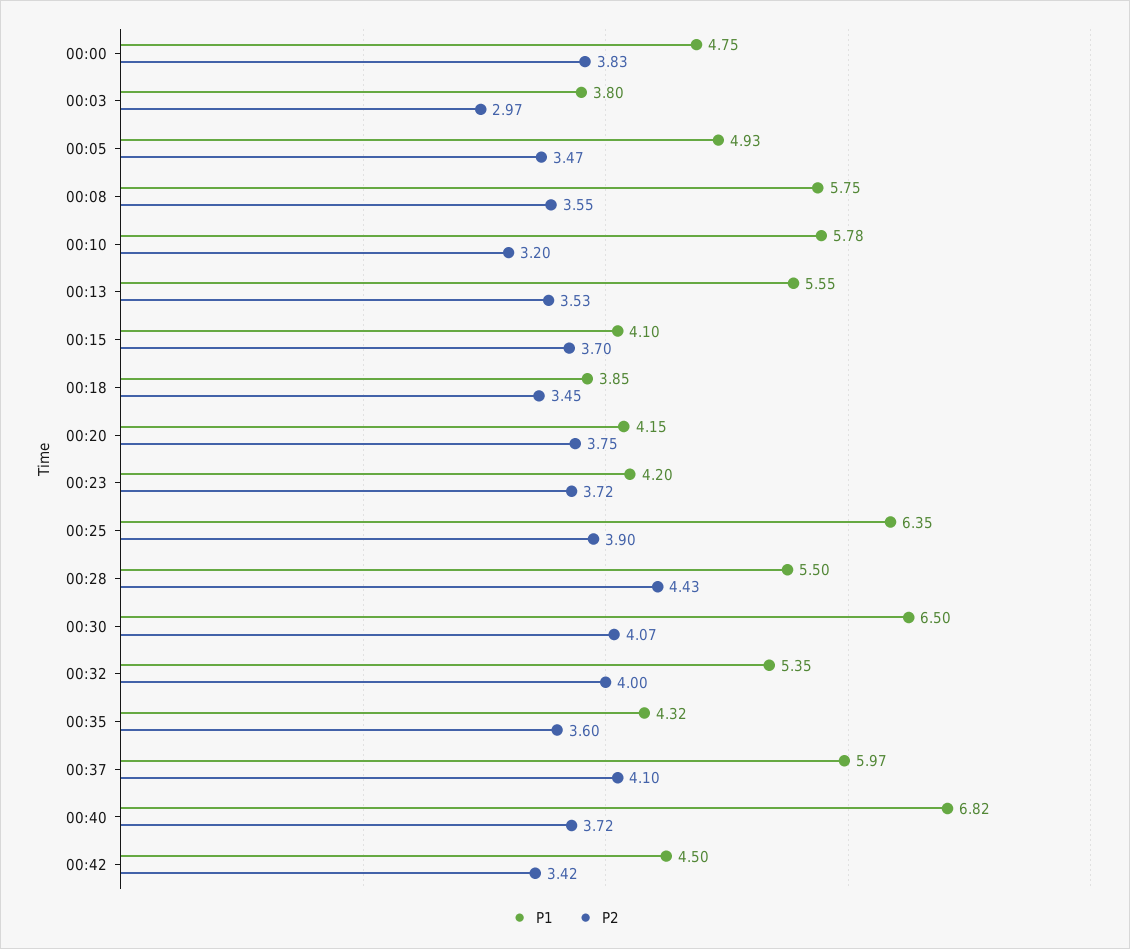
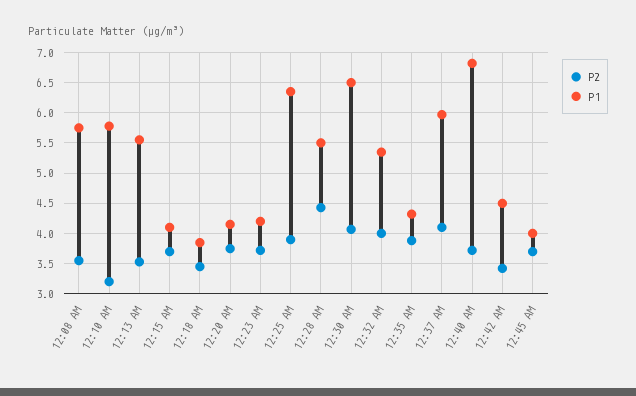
P1, 00:00: 4.75 -> none
P2, 00:00: 3.83 -> none
P1, 00:03: 3.8 -> none
P2, 00:03: 2.97 -> none
P1, 00:05: 4.93 -> none
P2, 00:05: 3.47 -> none
P2, 00:35: 3.6 -> 3.9
P2, 12:45 AM: none -> 3.7
P1, 12:45 AM: none -> 4

